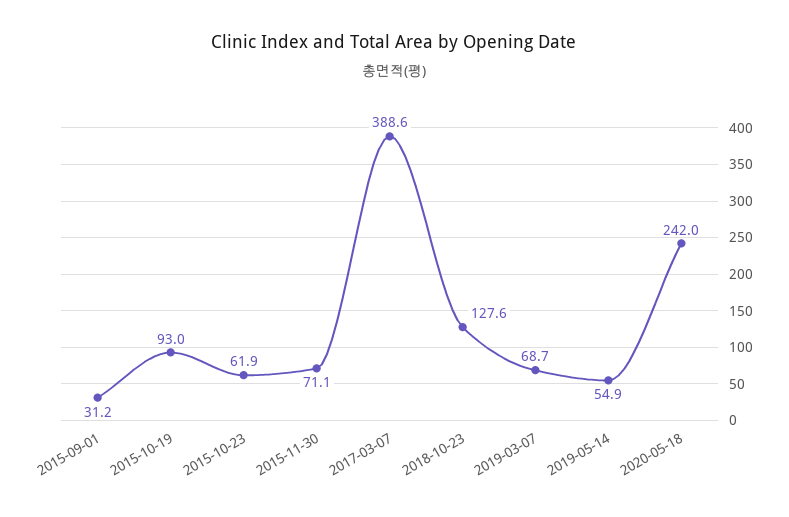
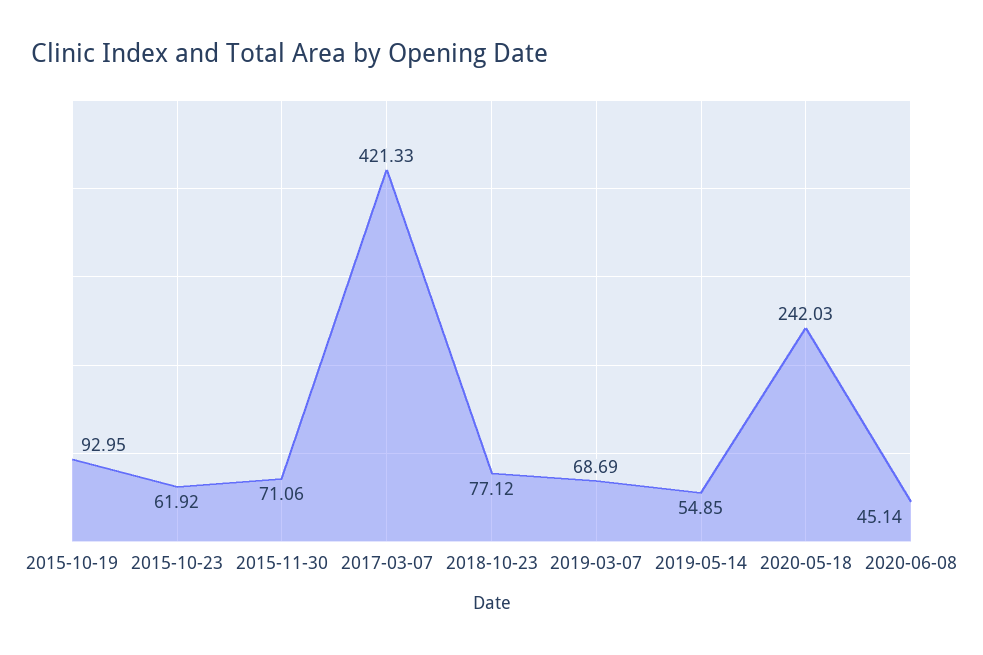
2015-09-01: 31.2 -> none
2017-03-07: 388.6 -> 421.33
2018-10-23: 127.6 -> 77.12
2020-06-08: none -> 45.14

